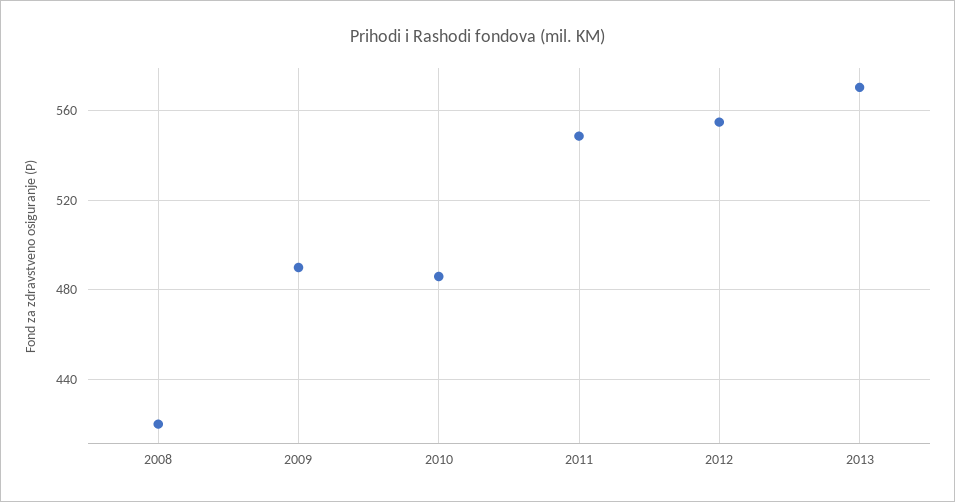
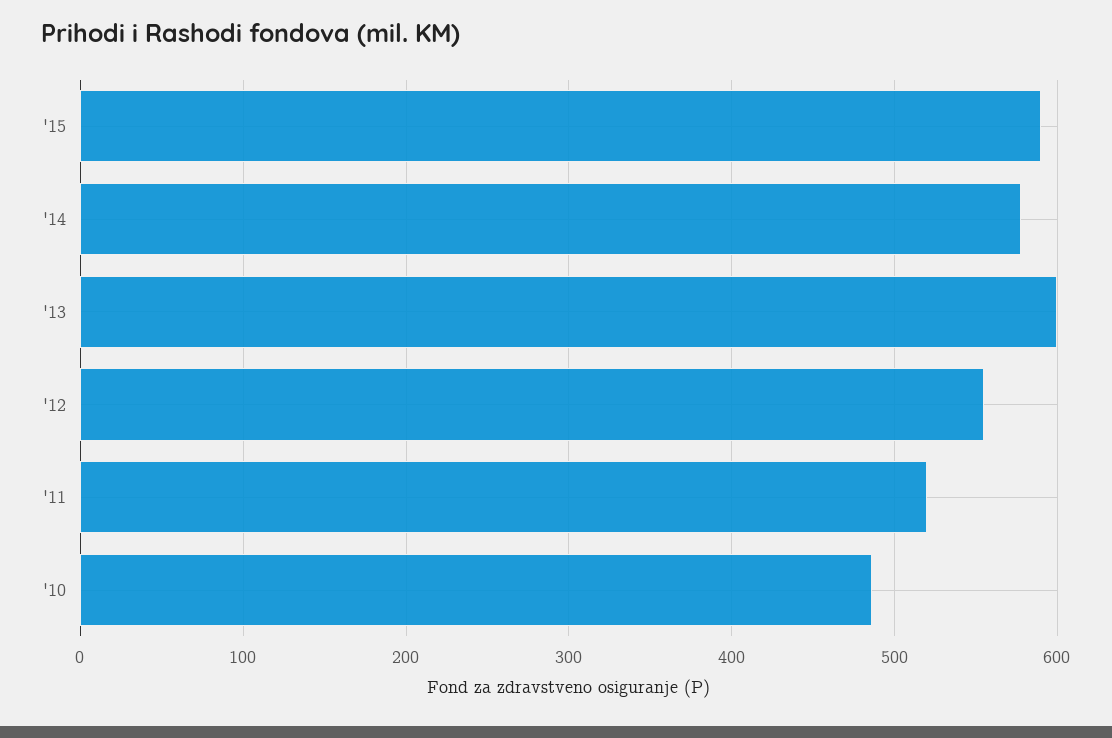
2008: 420 -> none
2009: 490 -> none
2011: 550 -> 520
2013: 570 -> 600
'15: none -> 590
'14: none -> 580

